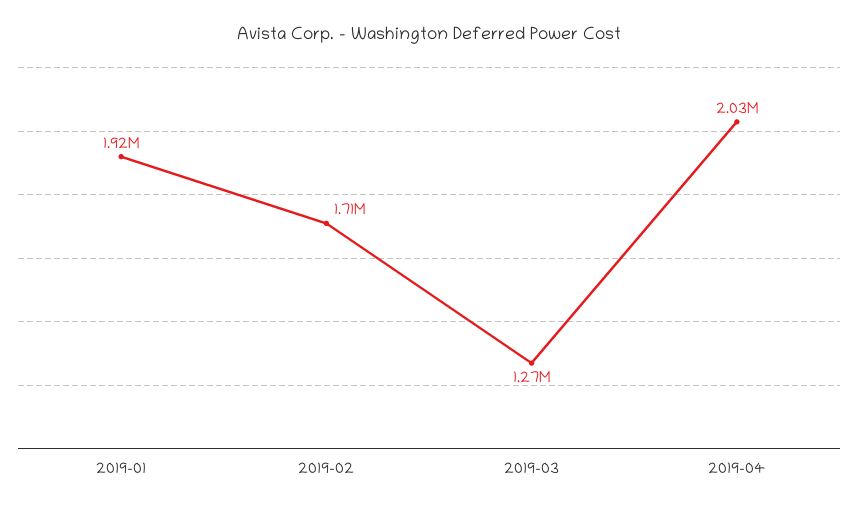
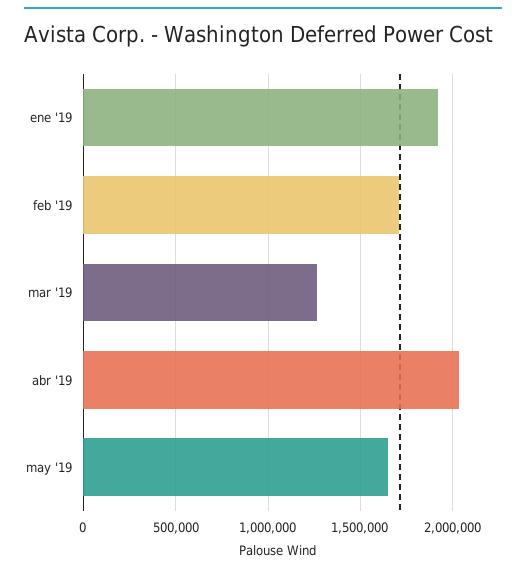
may '19: none -> 1650000

